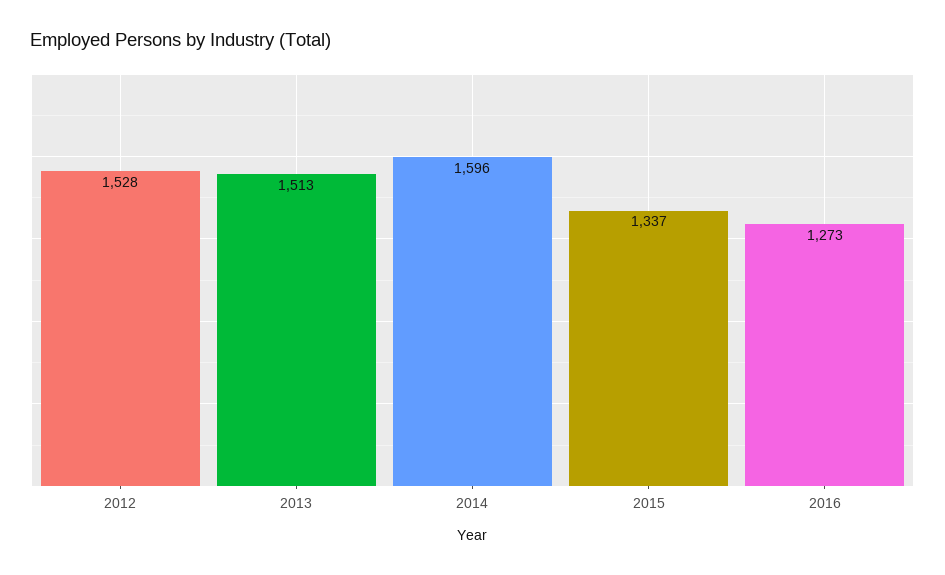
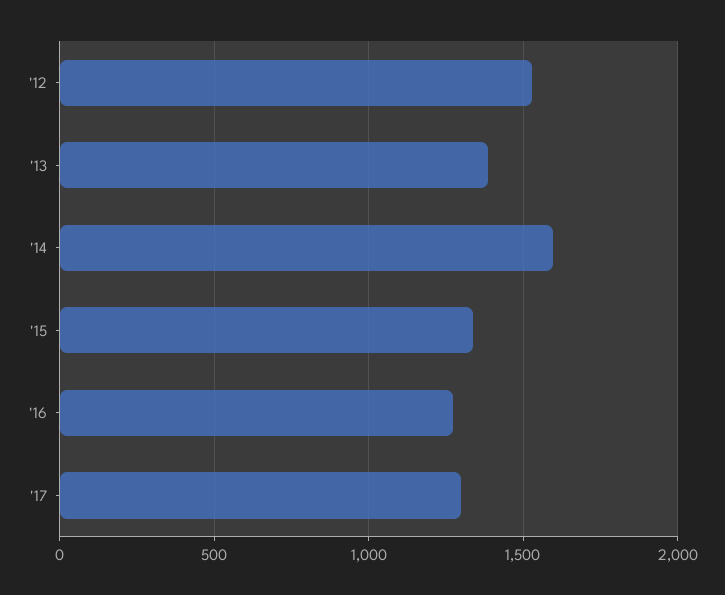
2013: 1513 -> 1400
'17: none -> 1300

